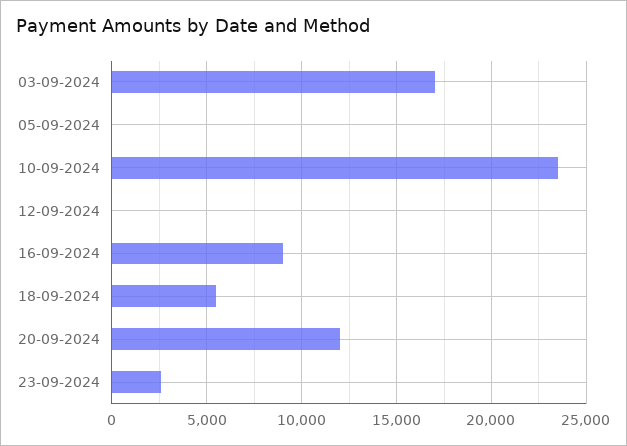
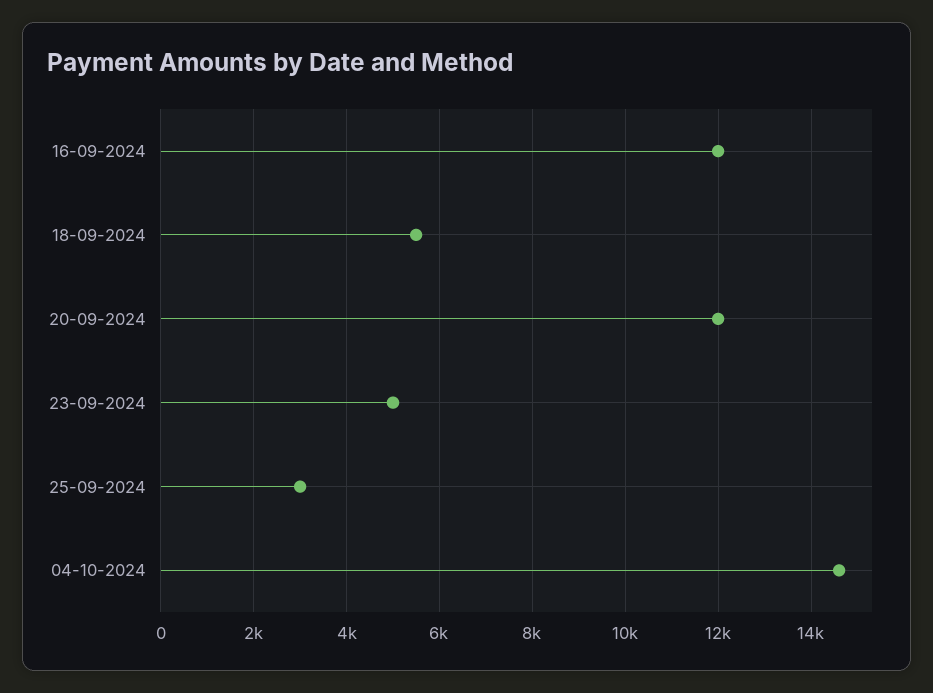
03-09-2024: 17000 -> none
05-09-2024: 0 -> none
10-09-2024: 23500 -> none
12-09-2024: 0 -> none
16-09-2024: 9000 -> 12000
23-09-2024: 2500 -> 5000
25-09-2024: none -> 3000
04-10-2024: none -> 14600

